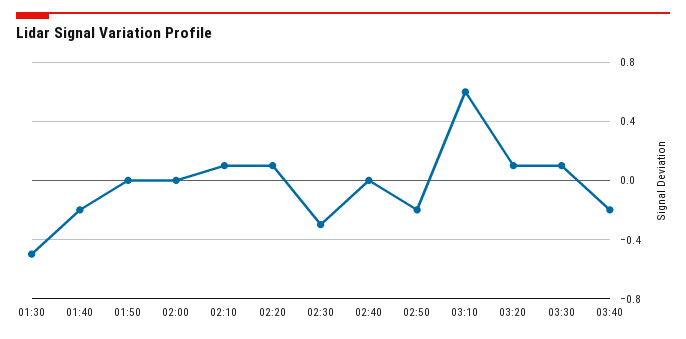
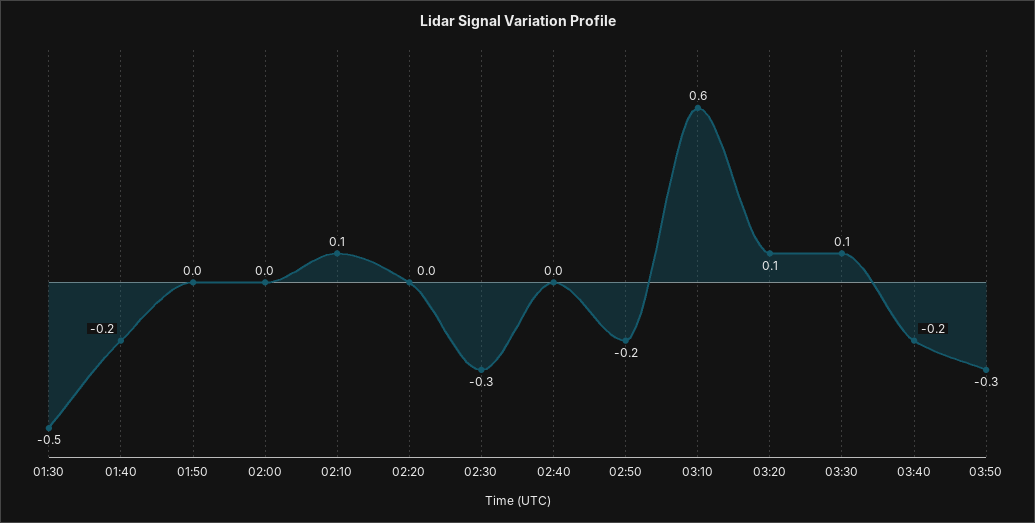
02:20: 0.1 -> 0
03:50: none -> -0.3

